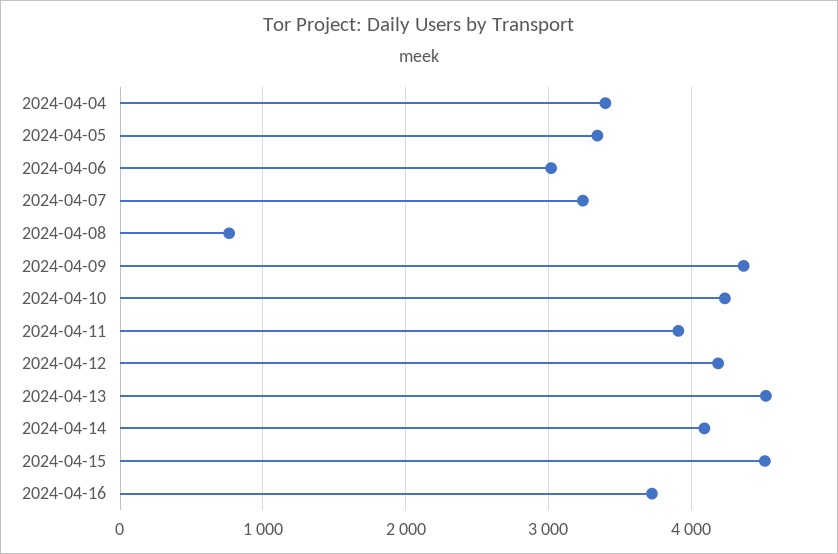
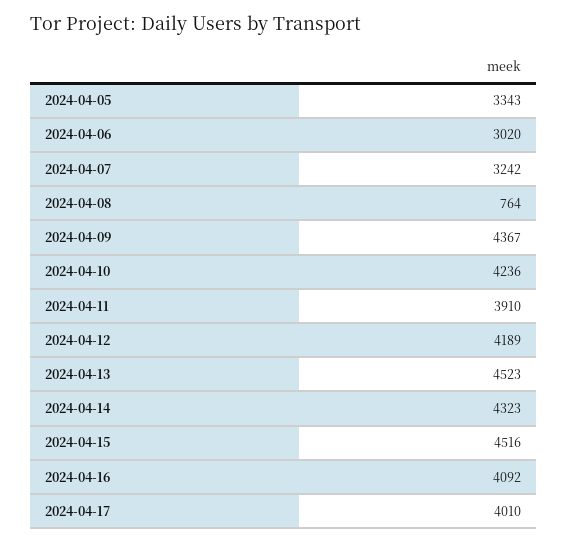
2024-04-04: 3400 -> none
2024-04-14: 4100 -> 4323
2024-04-16: 3700 -> 4092
2024-04-17: none -> 4010

